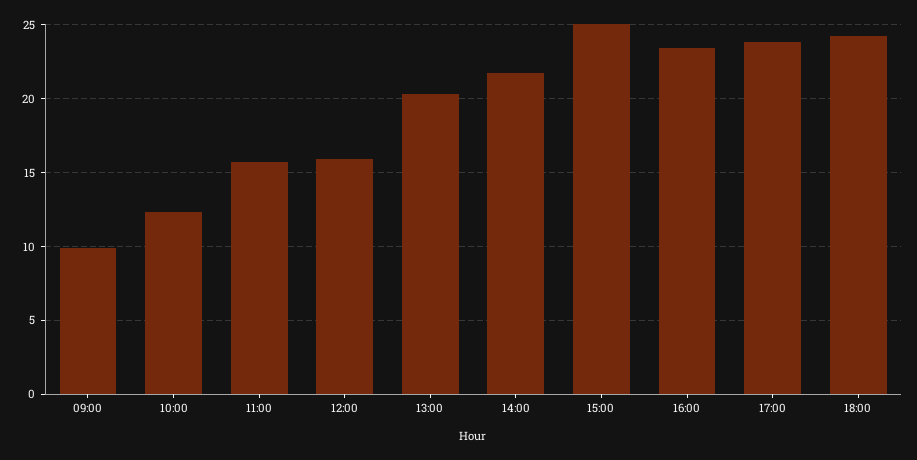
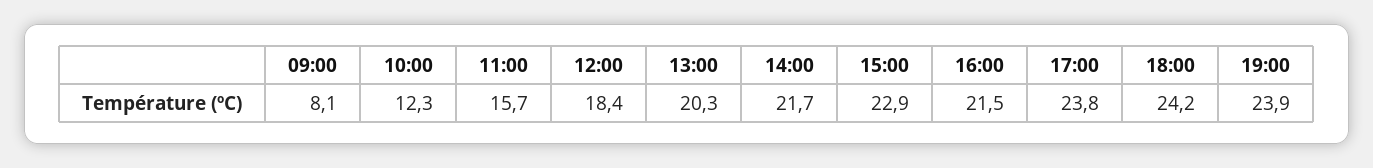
09:00: 10 -> 8.1
12:00: 16 -> 18.4
15:00: 25 -> 22.9
16:00: 23.5 -> 21.5
19:00: none -> 23.9

